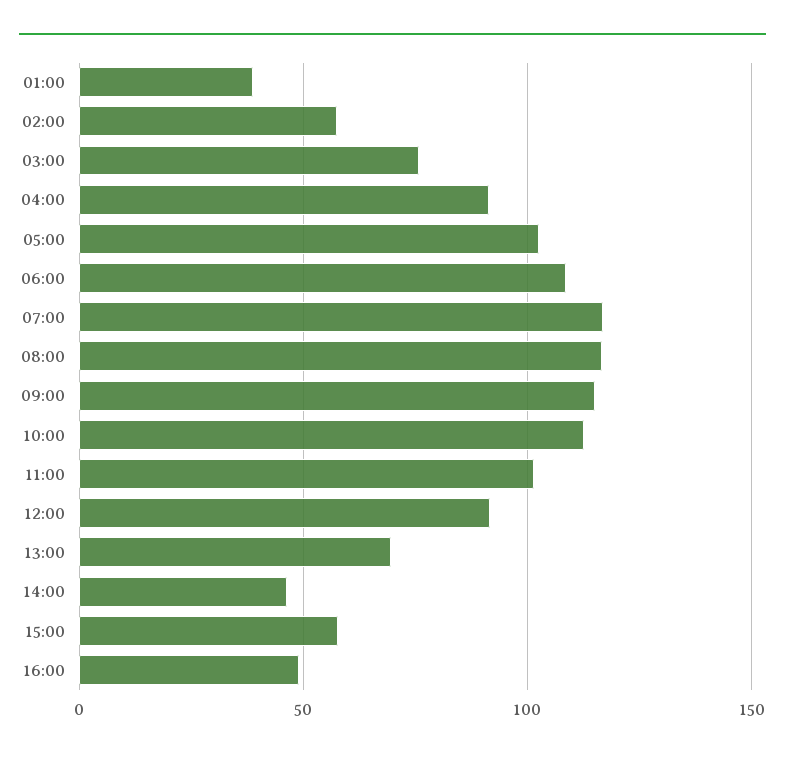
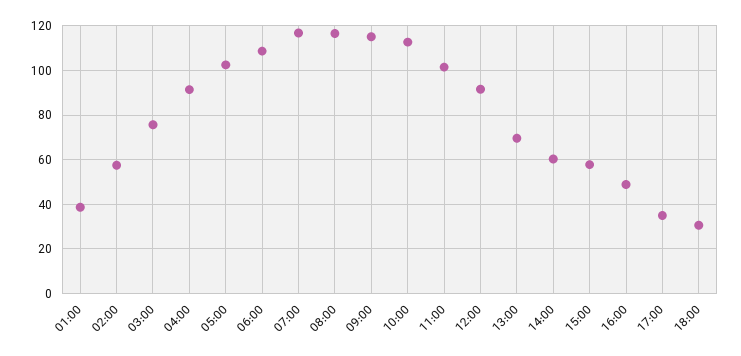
14:00: 45 -> 60
17:00: none -> 35
18:00: none -> 30

